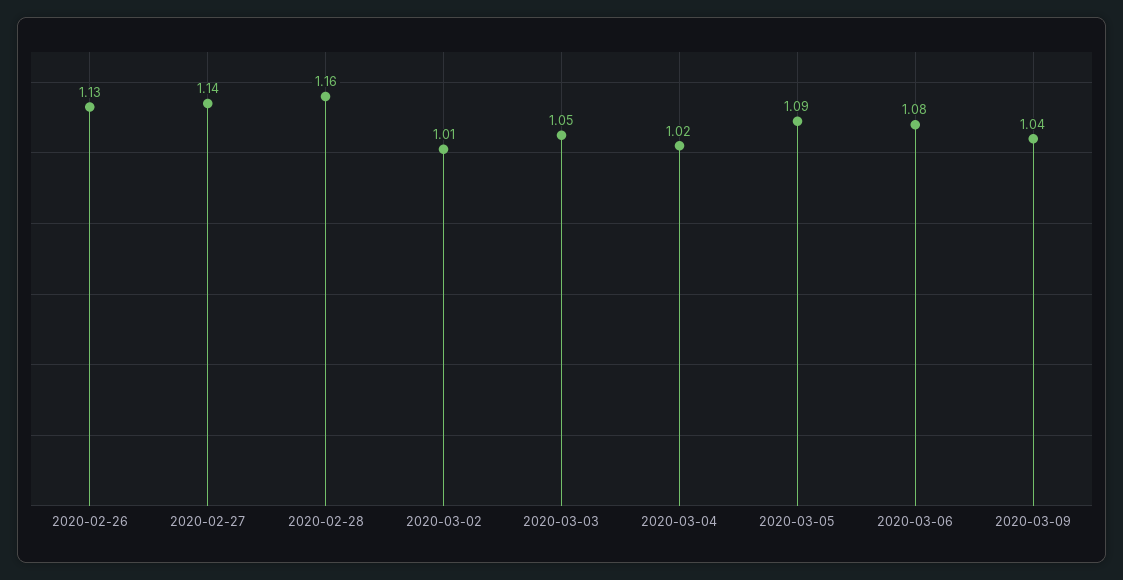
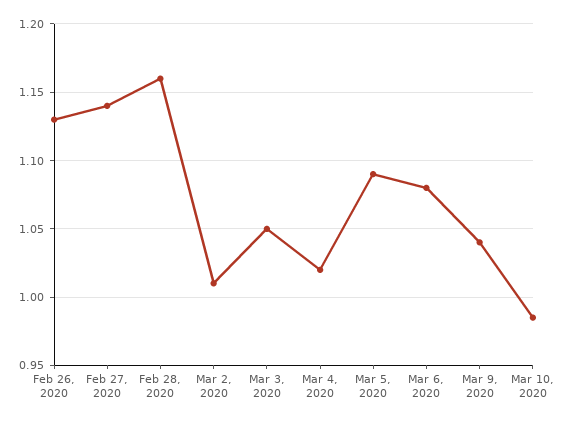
Mar 10, 2020: none -> 0.985

